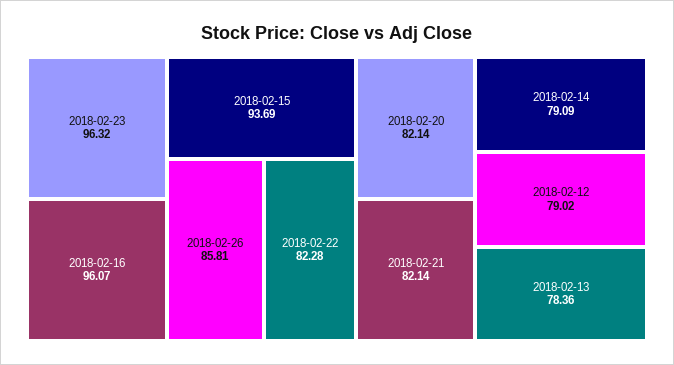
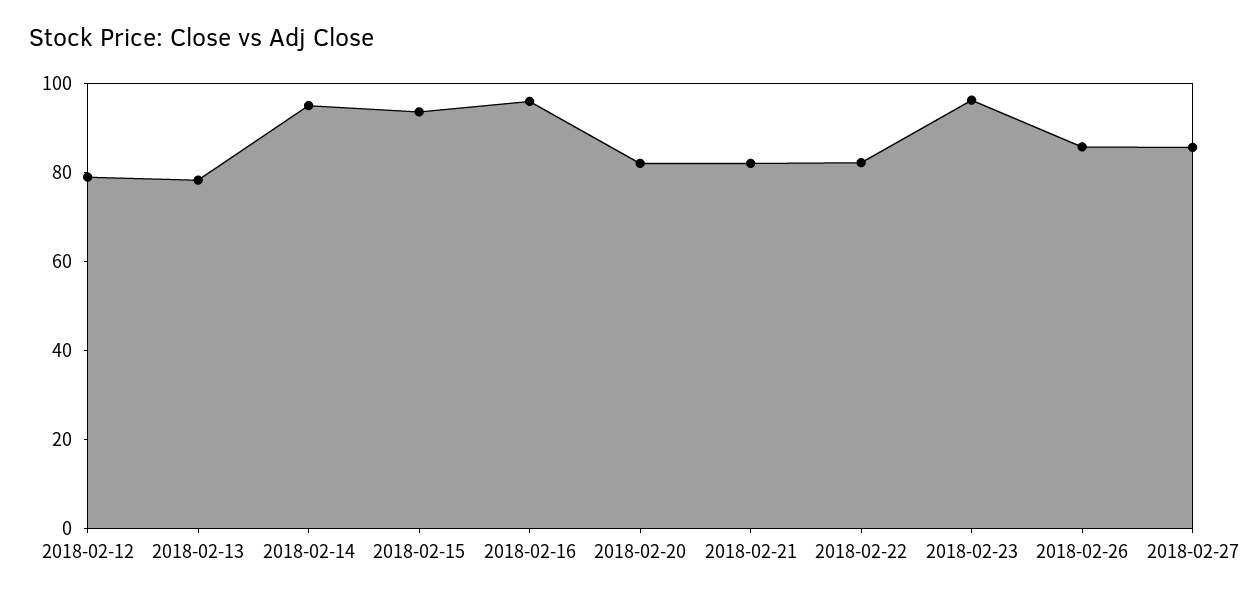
2018-02-14: 79.09 -> 95
2018-02-27: none -> 85

